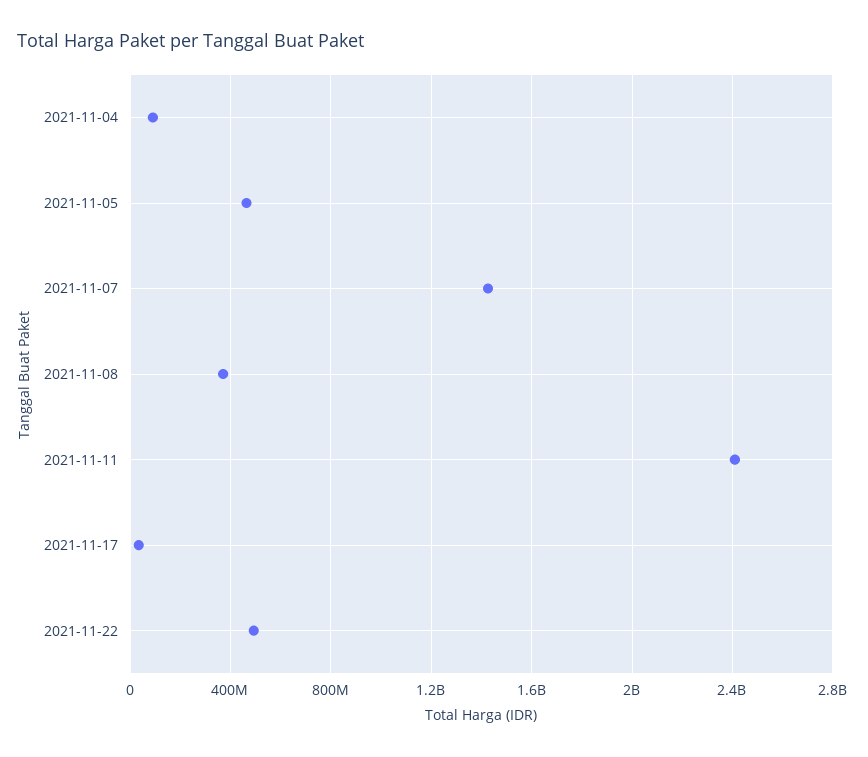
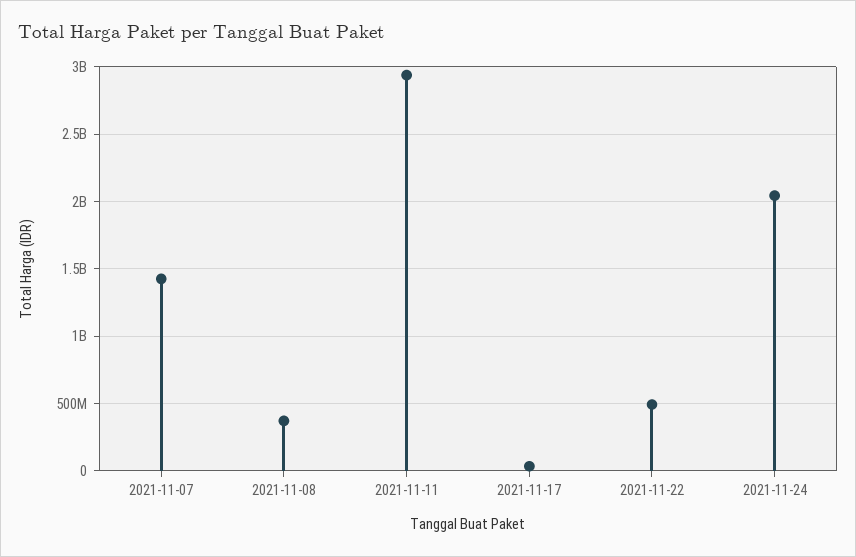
2021-11-04: 100000000 -> none
2021-11-05: 450000000 -> none
2021-11-11: 2400000000 -> 2950000000
2021-11-24: none -> 2050000000

